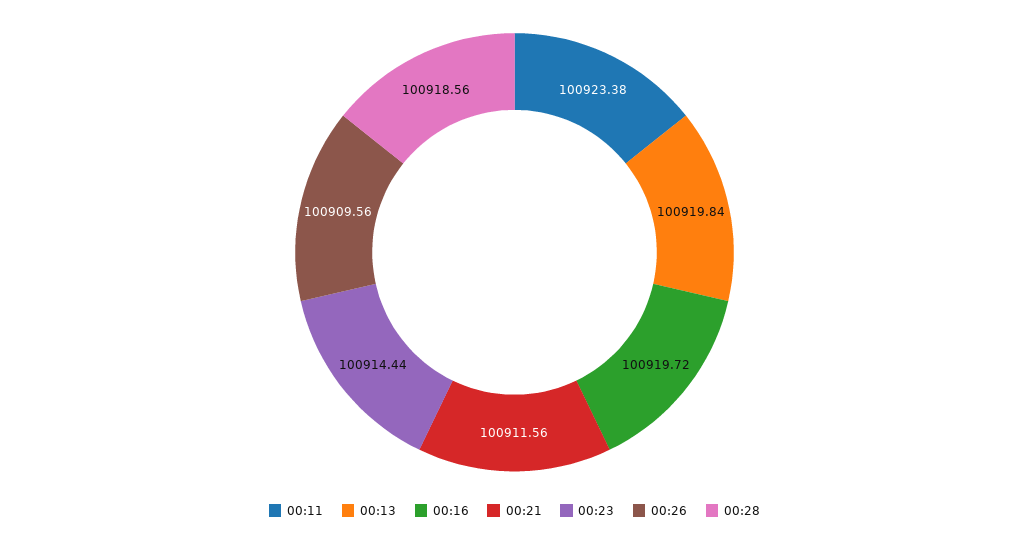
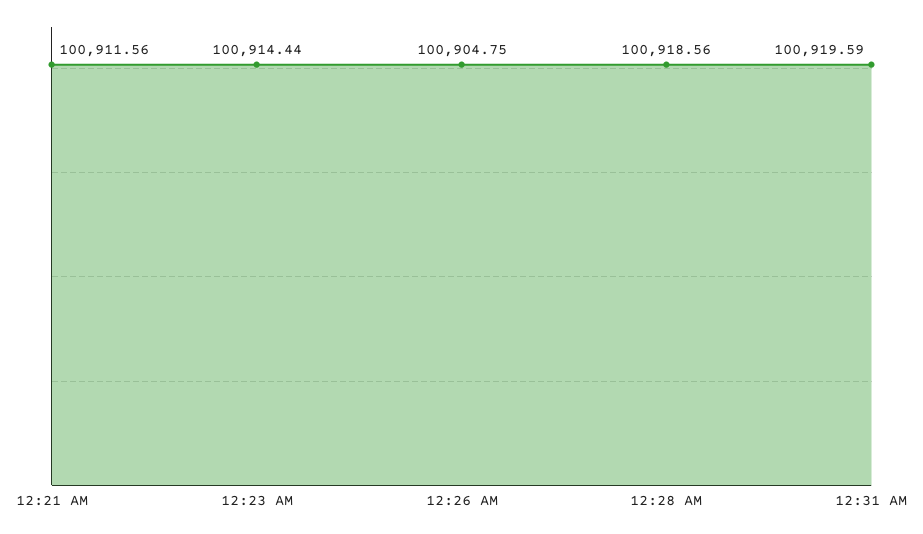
00:11: 100923.38 -> none
00:13: 100919.84 -> none
00:16: 100919.72 -> none
00:26: 100909.56 -> 100904.75
12:31 AM: none -> 100919.59

